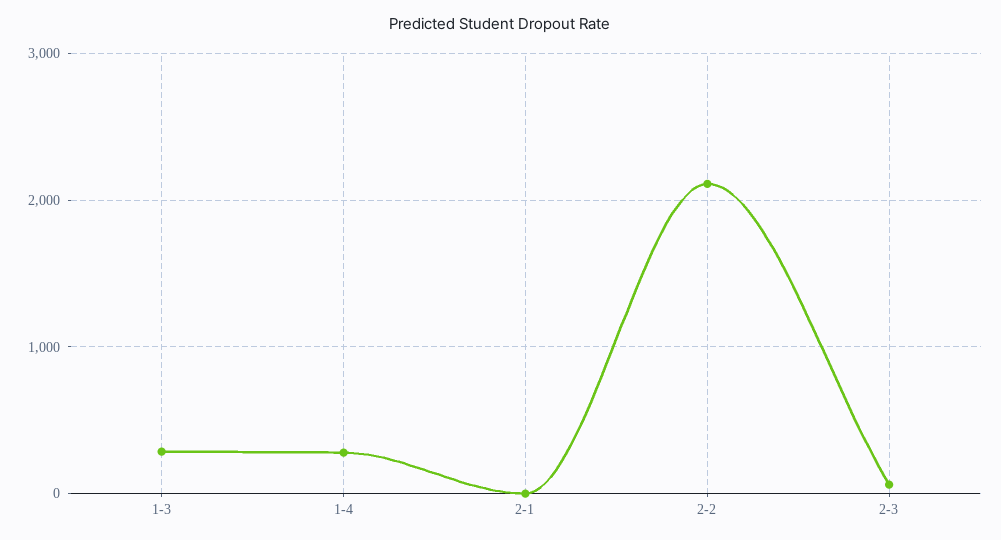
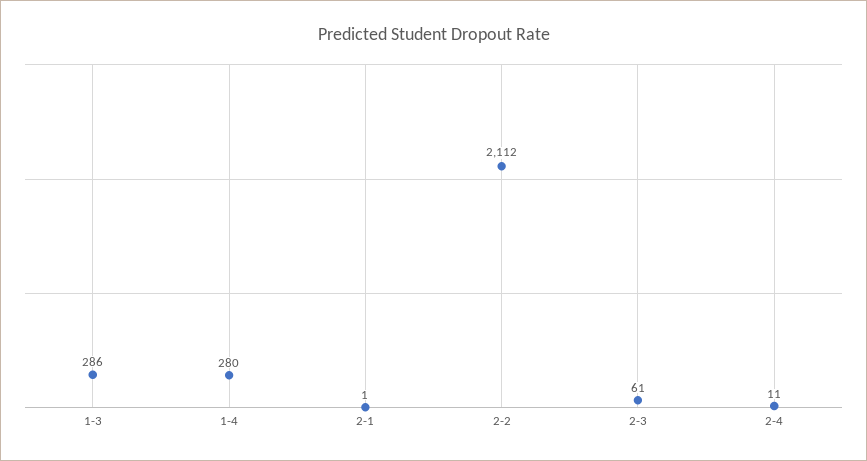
2-4: none -> 11

